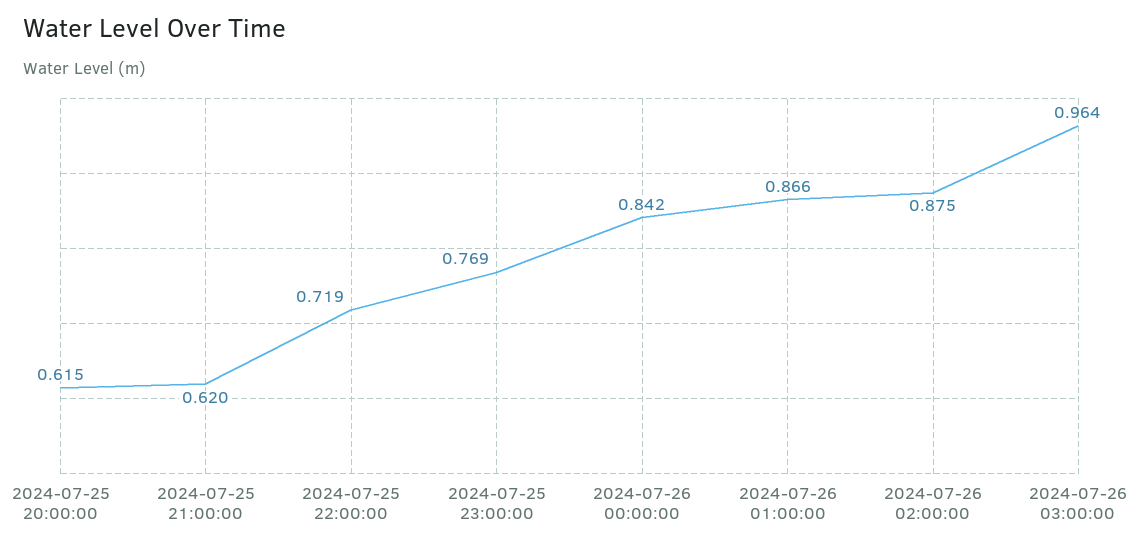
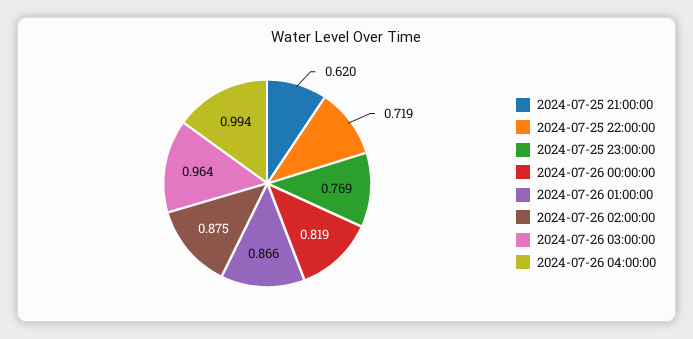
2024-07-25 20:00:00: 0.615 -> none
2024-07-26 00:00:00: 0.842 -> 0.819
2024-07-26 04:00:00: none -> 0.994

